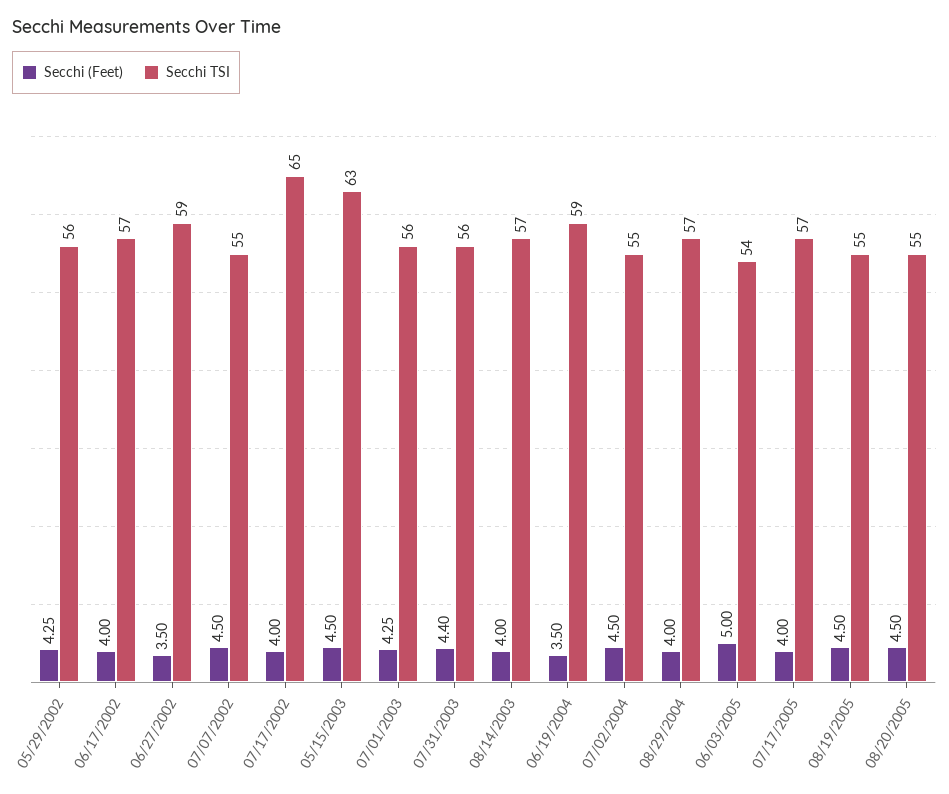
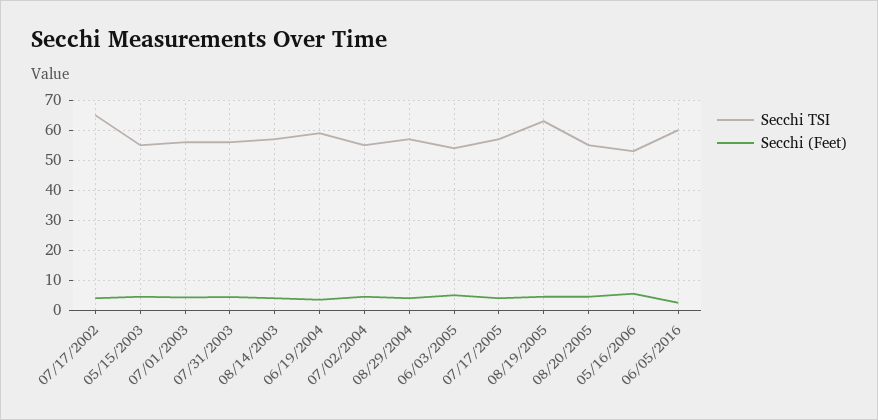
Secchi (Feet), 05/29/2002: 4.25 -> none
Secchi TSI, 05/29/2002: 56 -> none
Secchi (Feet), 06/17/2002: 4 -> none
Secchi TSI, 06/17/2002: 57 -> none
Secchi (Feet), 06/27/2002: 3.5 -> none
Secchi TSI, 06/27/2002: 59 -> none
Secchi (Feet), 07/07/2002: 4.5 -> none
Secchi TSI, 07/07/2002: 55 -> none
Secchi TSI, 05/15/2003: 63 -> 55
Secchi TSI, 08/19/2005: 55 -> 62.5
Secchi TSI, 05/16/2006: none -> 52.5
Secchi (Feet), 05/16/2006: none -> 5
Secchi TSI, 06/05/2016: none -> 60
Secchi (Feet), 06/05/2016: none -> 2.5

